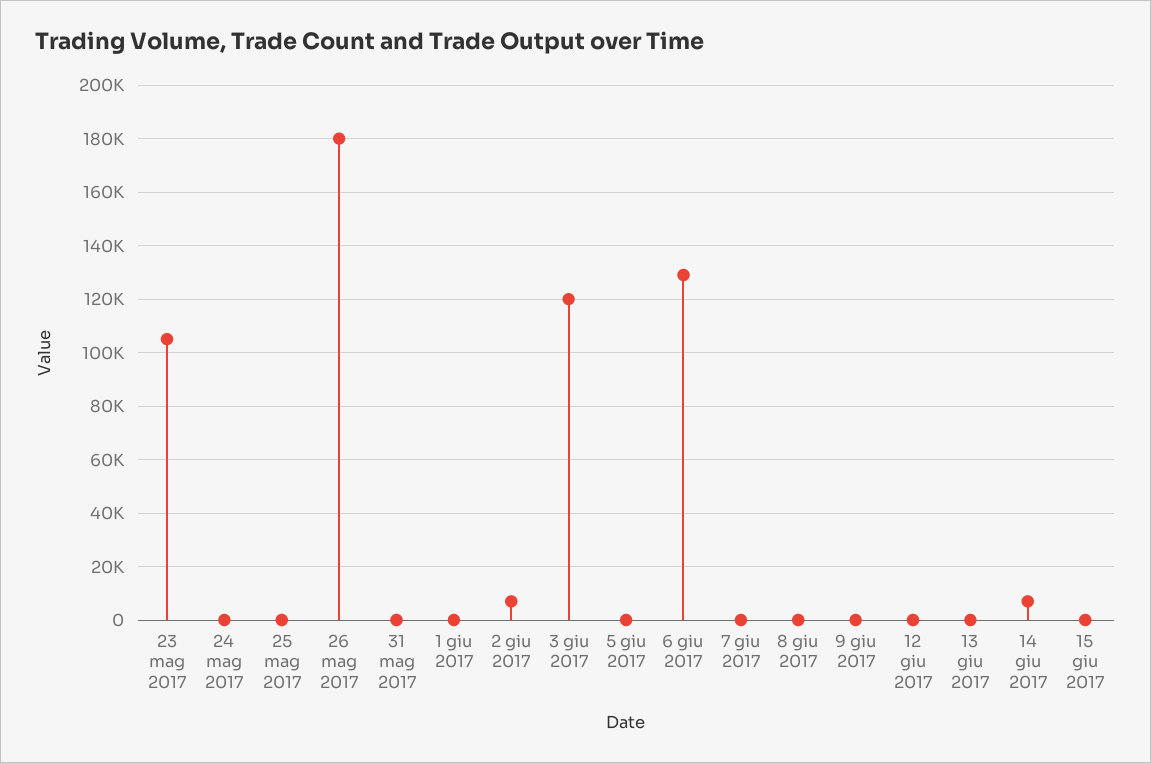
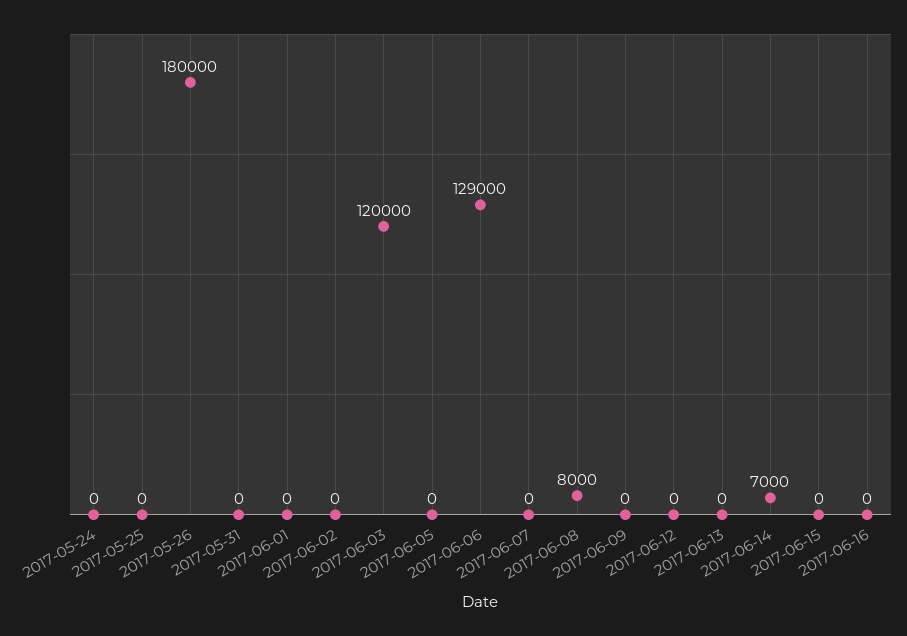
23 mag 2017: 105000 -> none
2 giu 2017: 7500 -> 0
8 giu 2017: 0 -> 8000
2017-06-16: none -> 0

